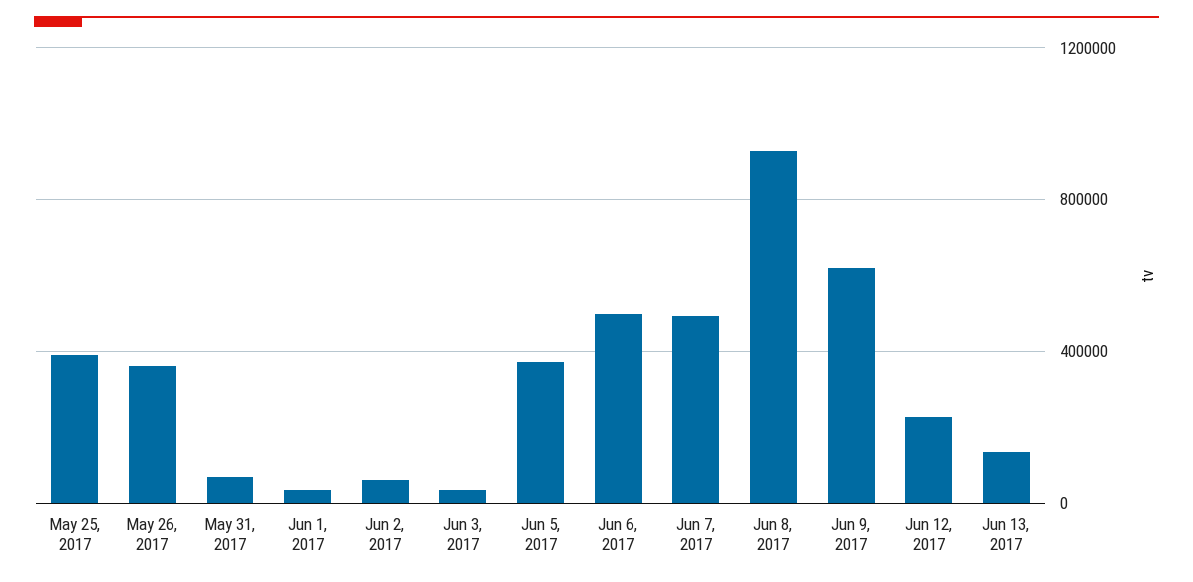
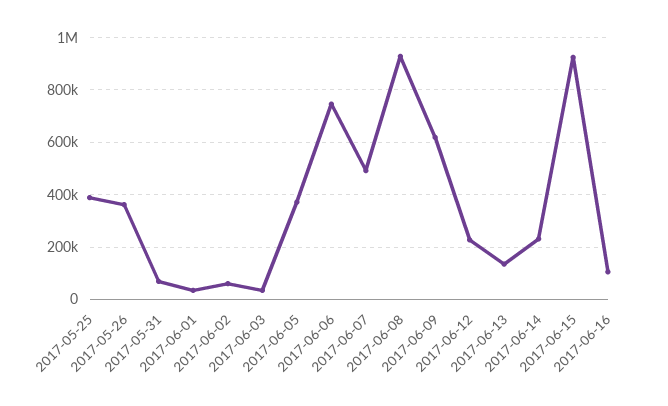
Jun 6, 2017: 500000 -> 750000
2017-06-14: none -> 225000
2017-06-15: none -> 925000
2017-06-16: none -> 100000

